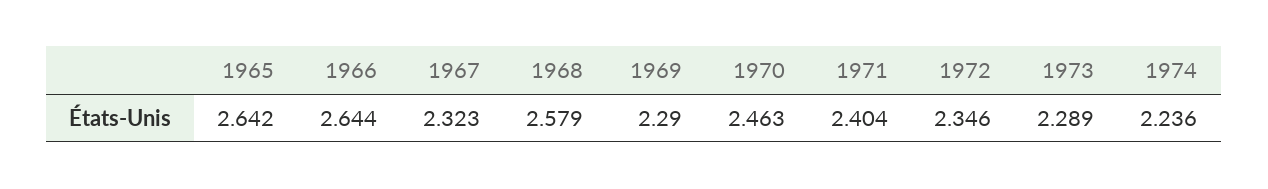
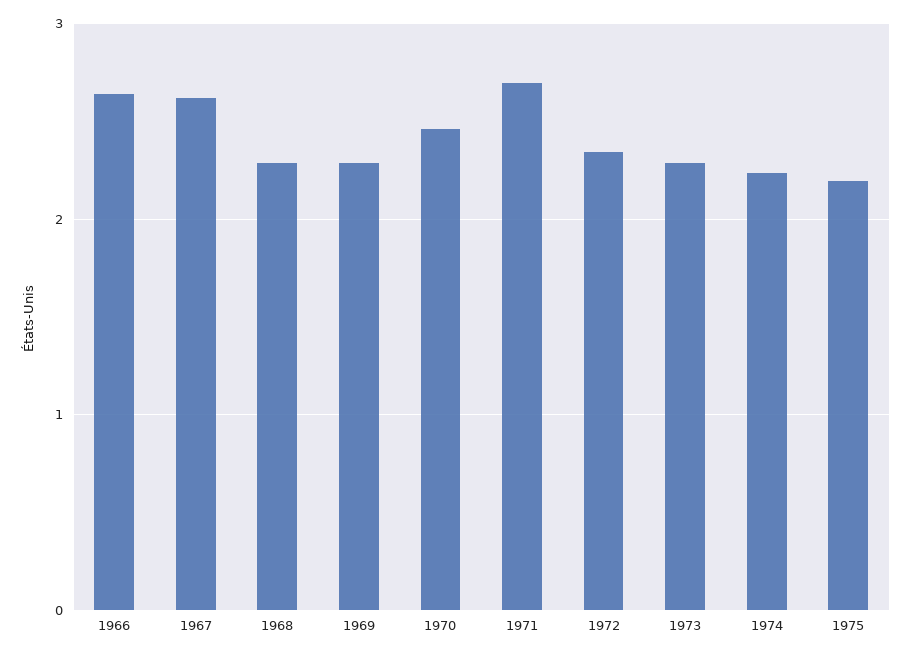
1965: 2.642 -> none
1967: 2.323 -> 2.6
1968: 2.579 -> 2.3
1971: 2.404 -> 2.7
1975: none -> 2.2

